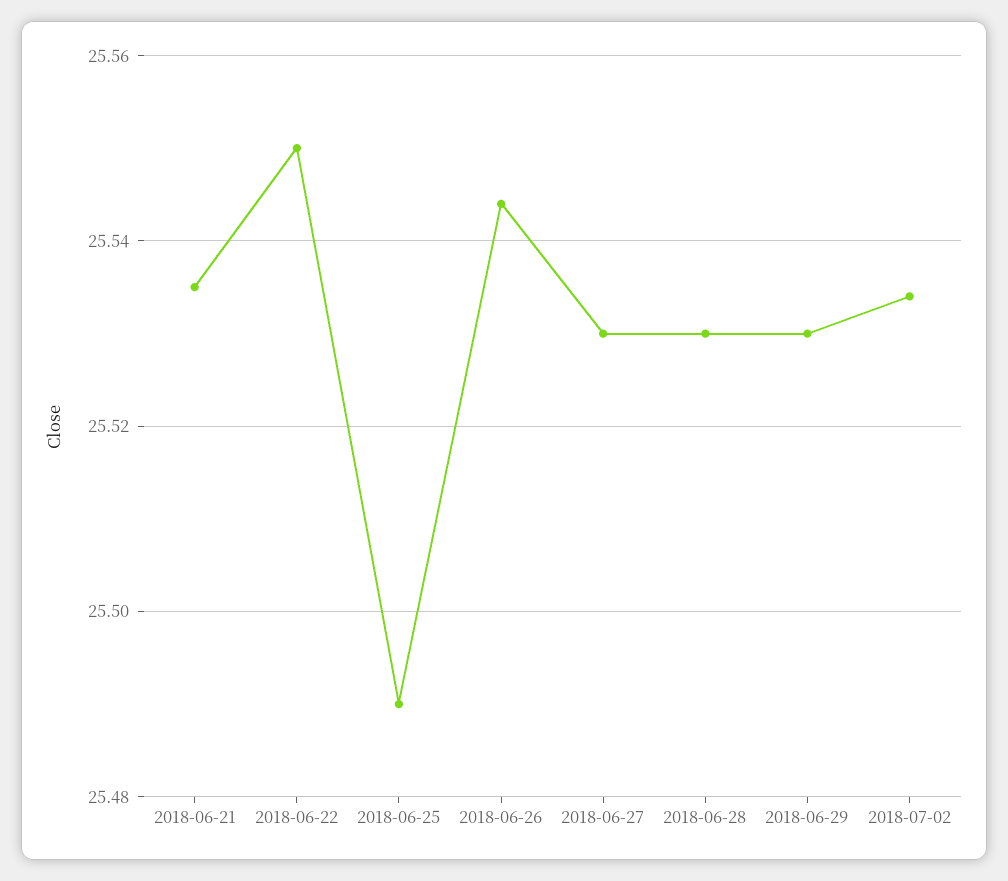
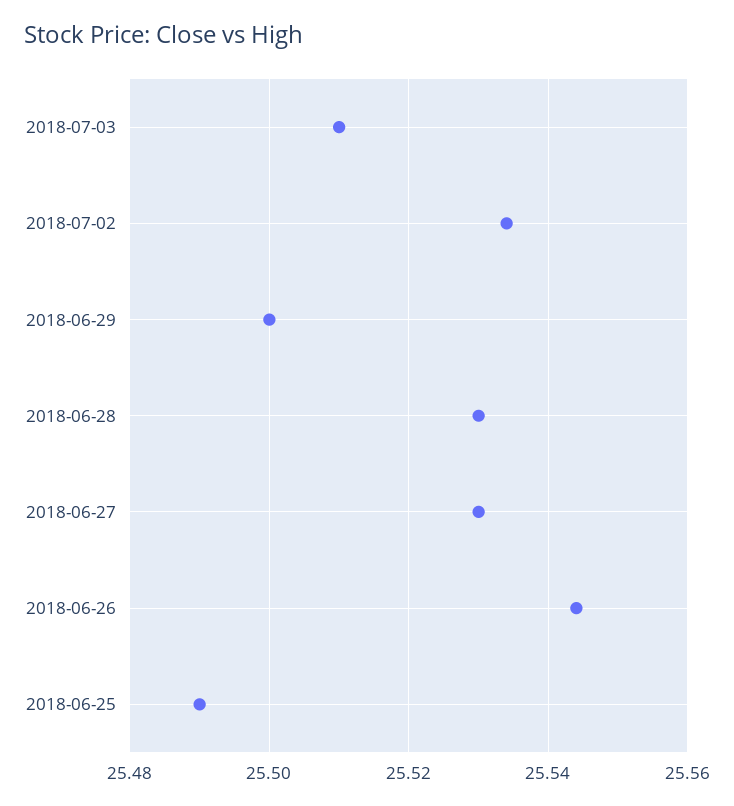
2018-06-21: 25.535 -> none
2018-06-22: 25.55 -> none
2018-06-29: 25.53 -> 25.5
2018-07-03: none -> 25.51

